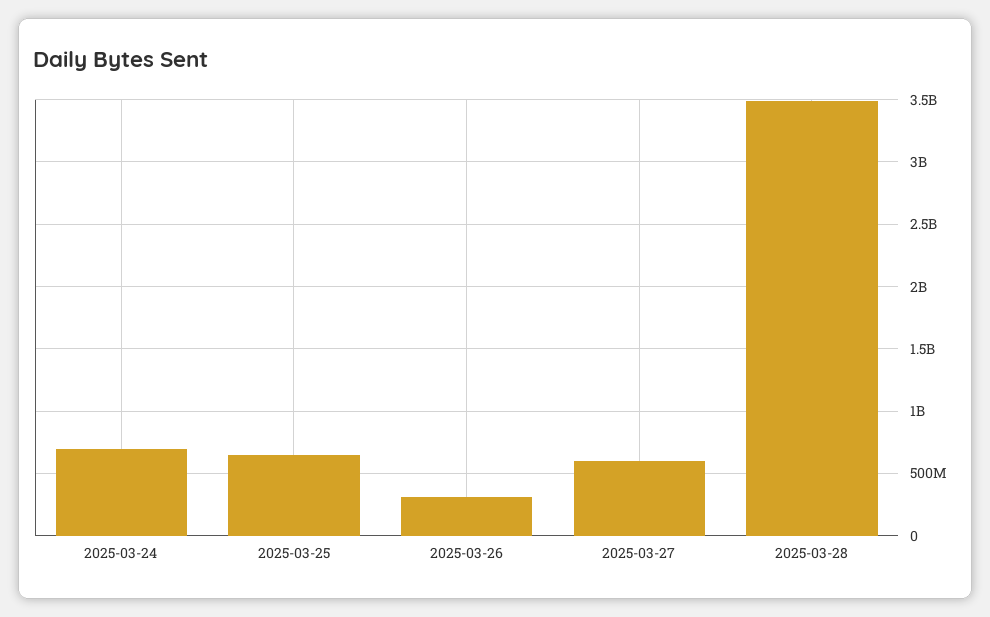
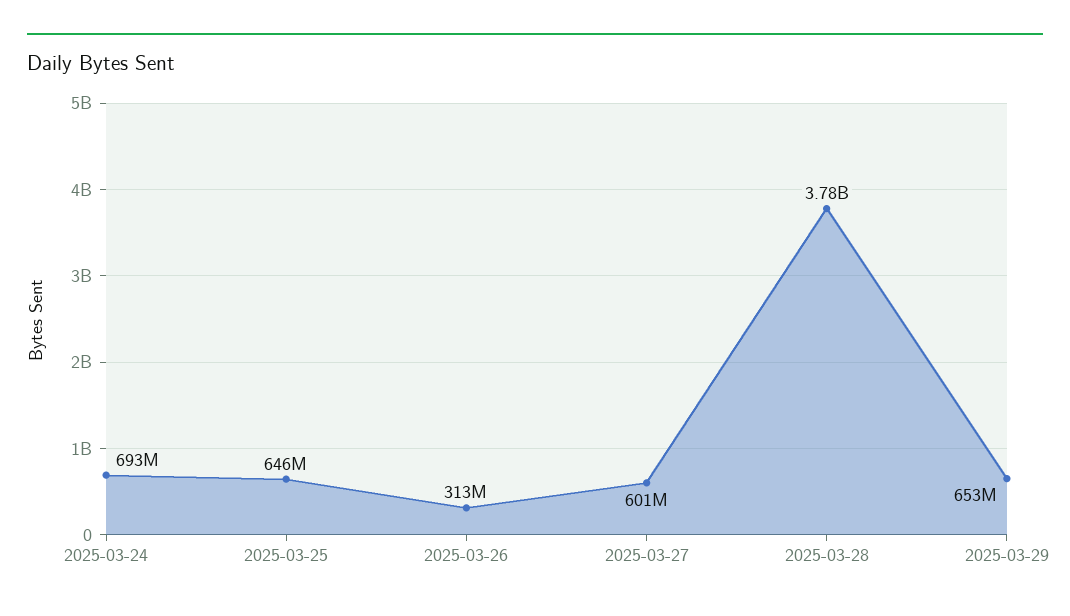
2025-03-28: 3500000000 -> 3780000000
2025-03-29: none -> 653000000

